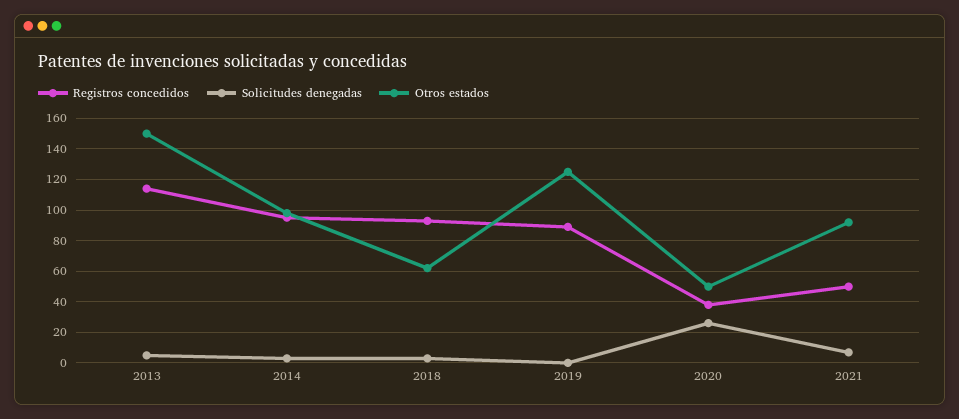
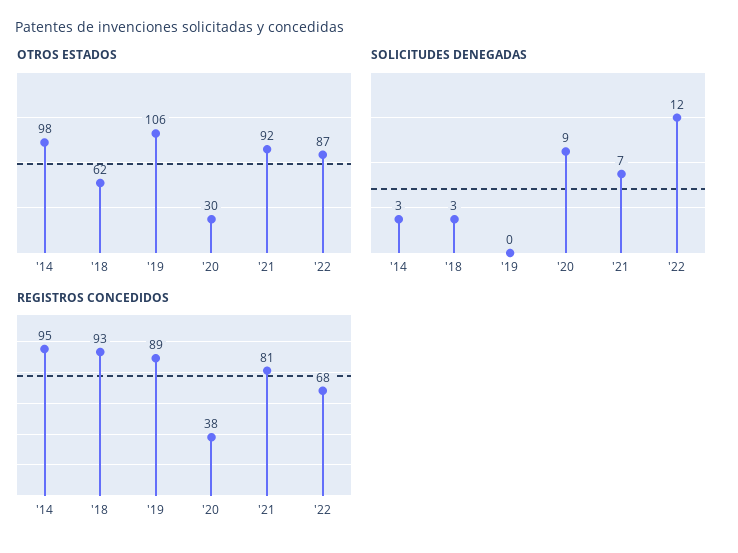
Registros concedidos, 2013: 115 -> none
Solicitudes denegadas, 2013: 5 -> none
Otros estados, 2013: 150 -> none
Otros estados, 2019: 125 -> 106
Solicitudes denegadas, 2020: 25 -> 9
Otros estados, 2020: 50 -> 30
Registros concedidos, 2021: 50 -> 81
Otros estados, '22: none -> 87
Solicitudes denegadas, '22: none -> 12
Registros concedidos, '22: none -> 68

